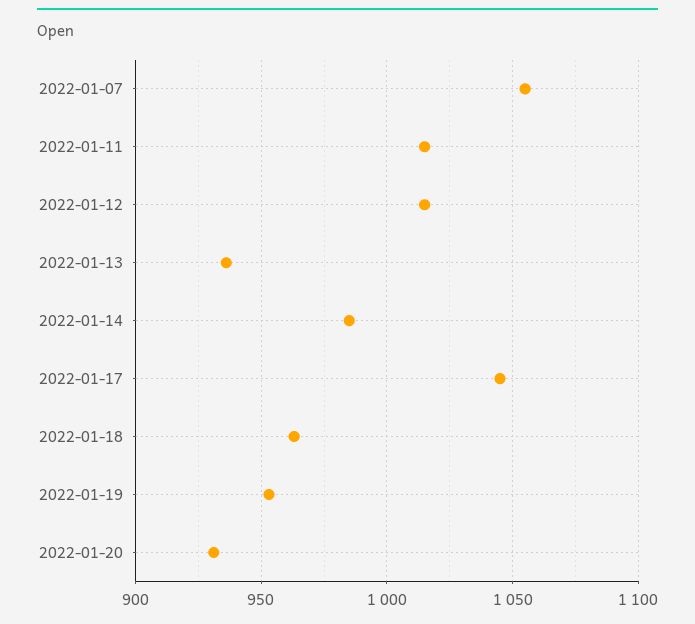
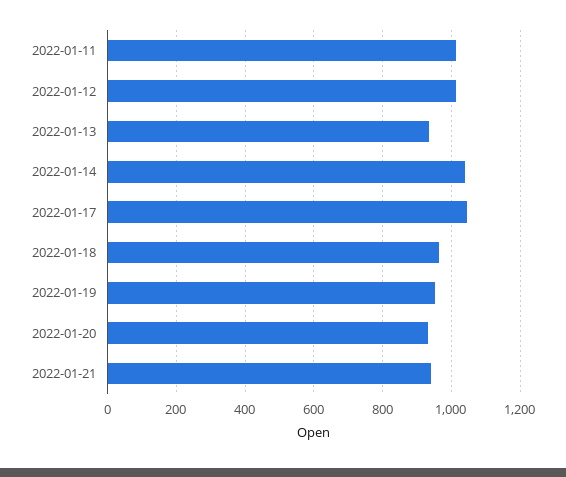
2022-01-07: 1055 -> none
2022-01-14: 985 -> 1040
2022-01-21: none -> 940

